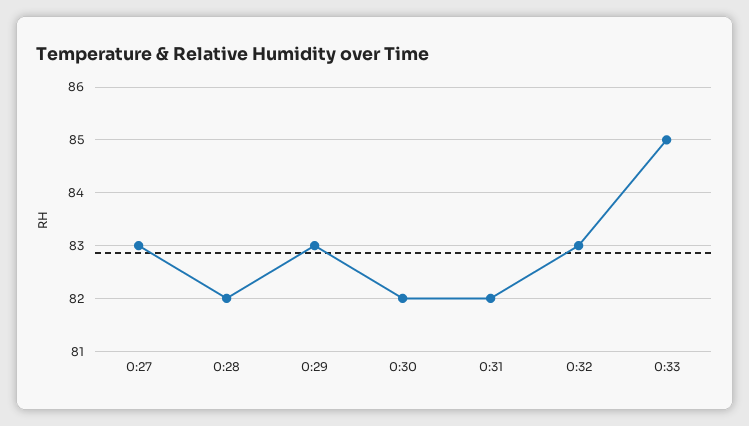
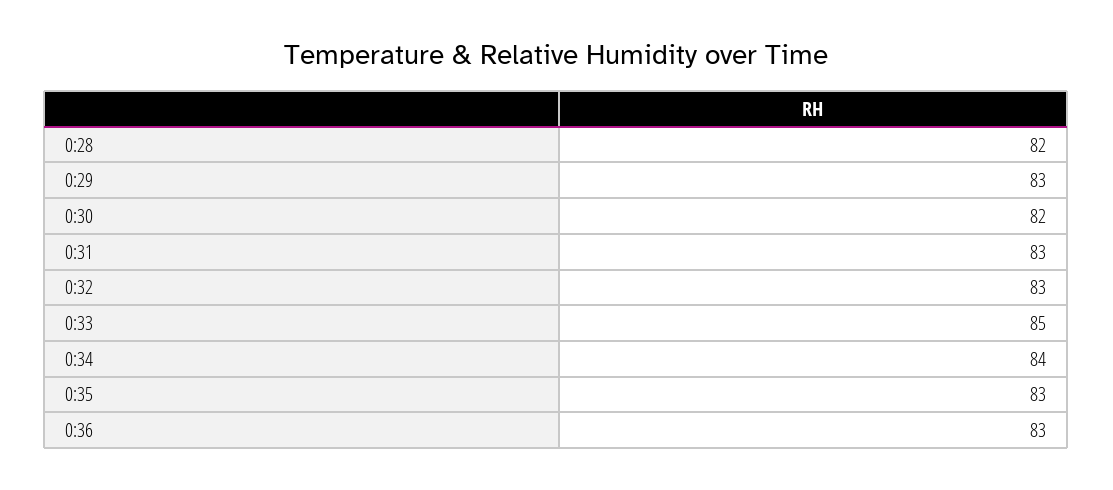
0:27: 83 -> none
0:31: 82 -> 83
0:34: none -> 84
0:35: none -> 83
0:36: none -> 83

